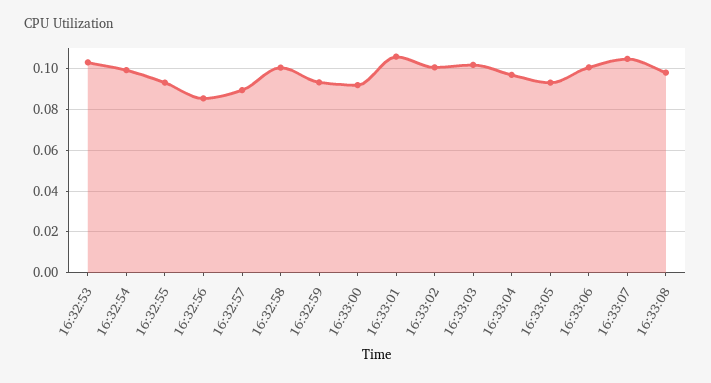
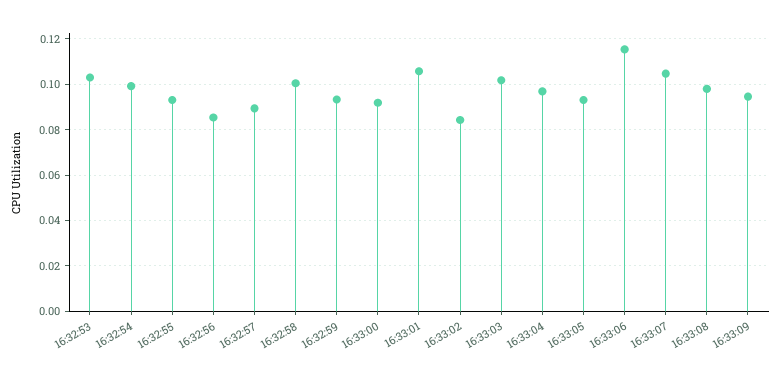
16:33:02: 0.1 -> 0.085
16:33:06: 0.1 -> 0.115
16:33:09: none -> 0.095

